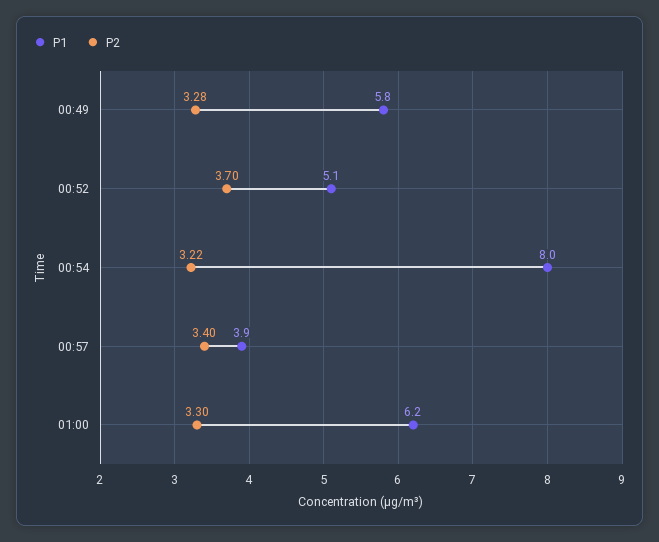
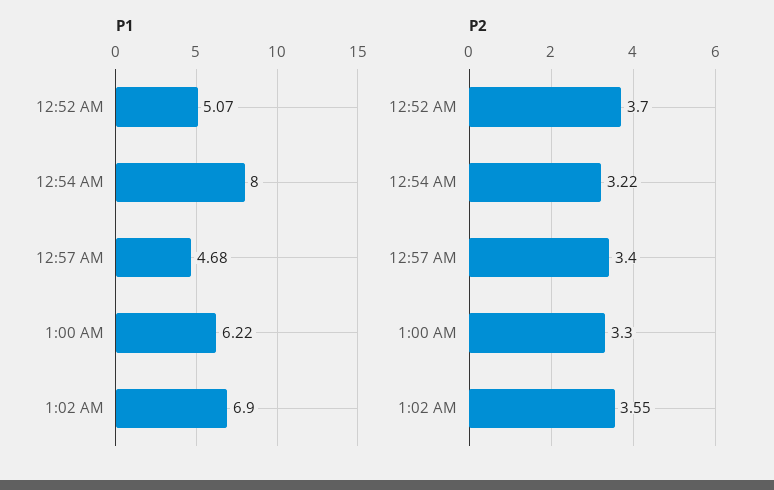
P1, 00:49: 5.8 -> none
P2, 00:49: 3.28 -> none
P1, 00:57: 3.9 -> 4.68
P1, 1:02 AM: none -> 6.9
P2, 1:02 AM: none -> 3.55

